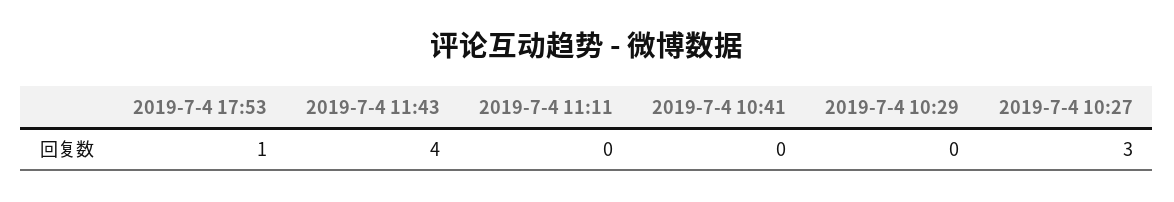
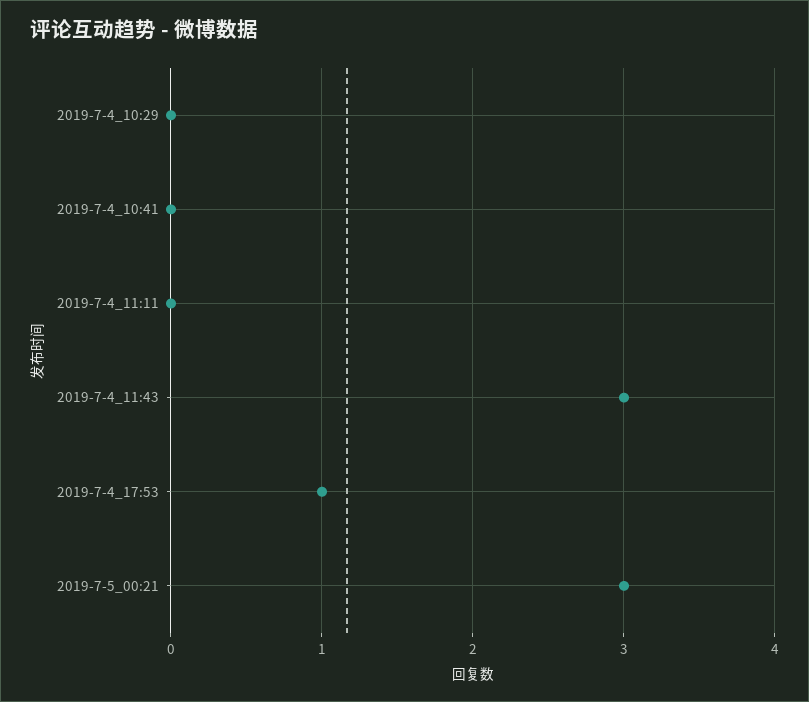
2019-7-4 11:43: 4 -> 3
2019-7-4 10:27: 3 -> none
2019-7-5_00:21: none -> 3

